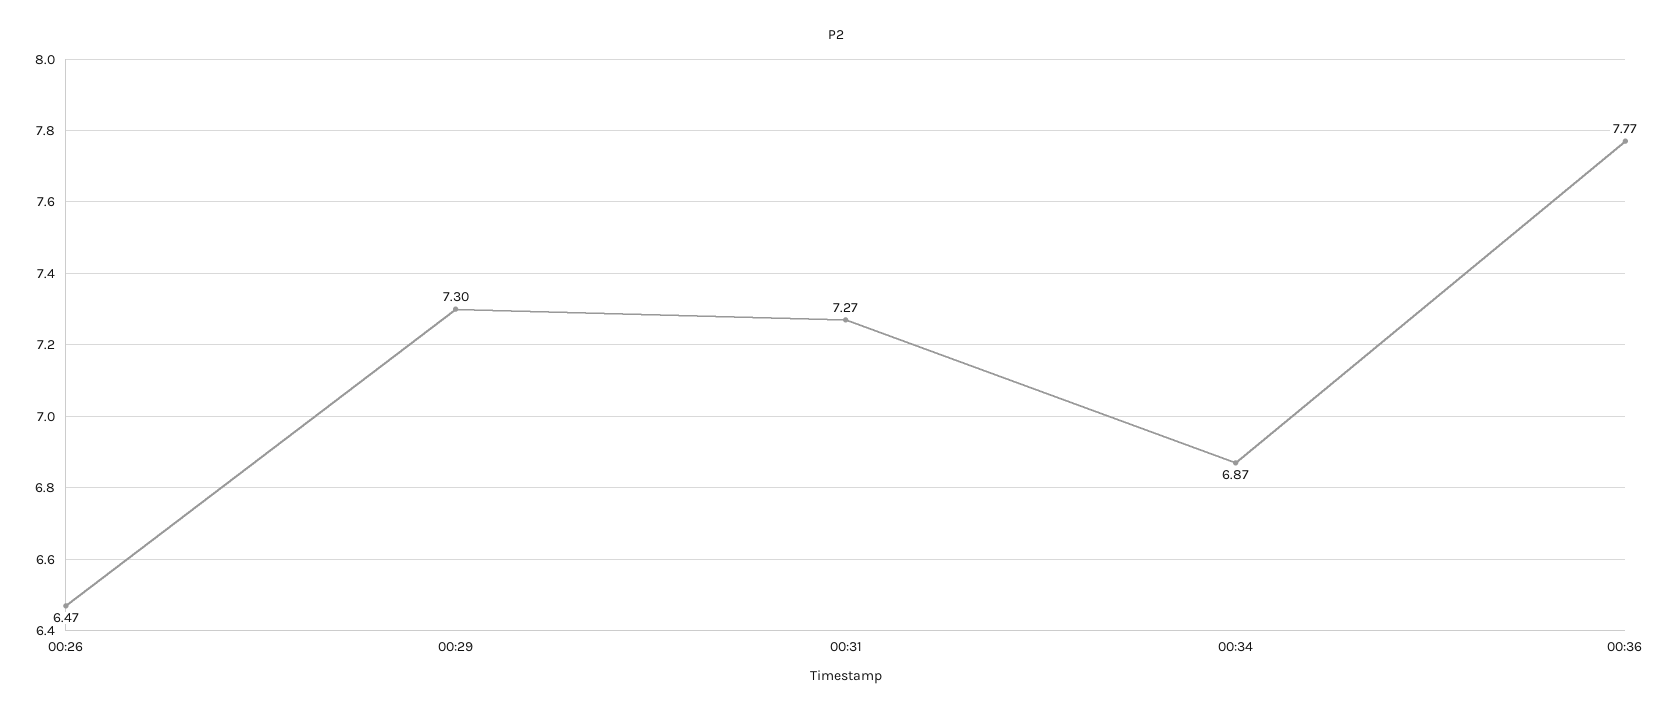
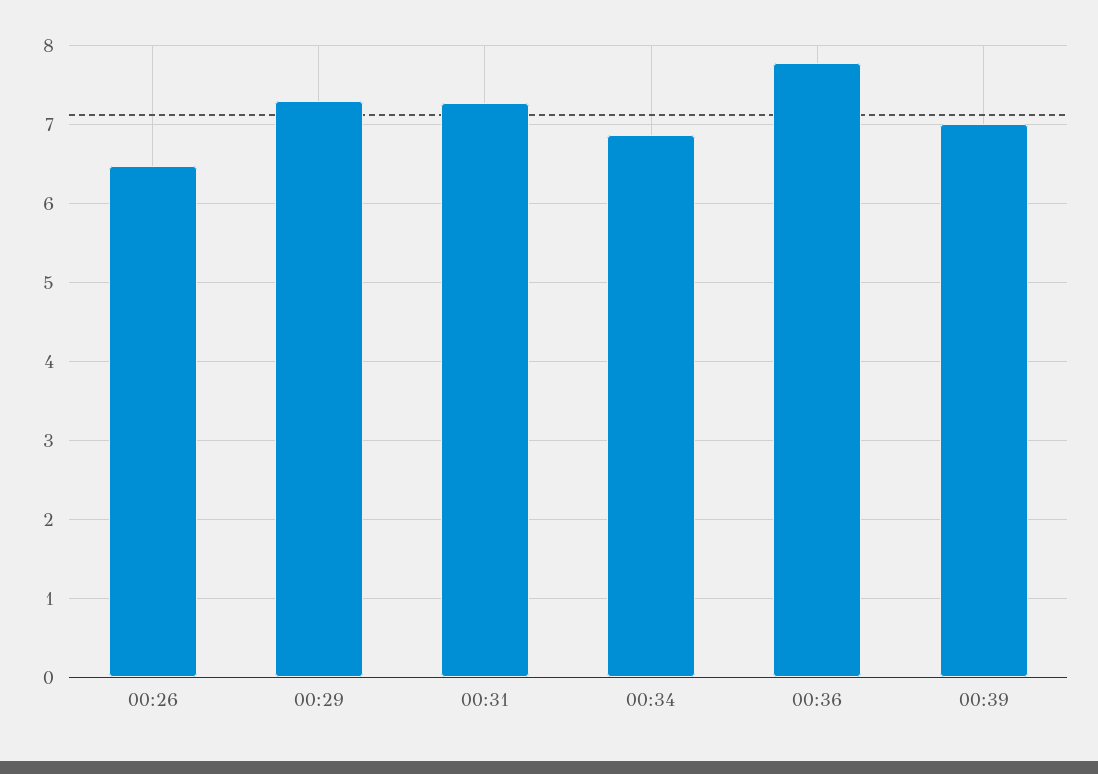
00:39: none -> 7

